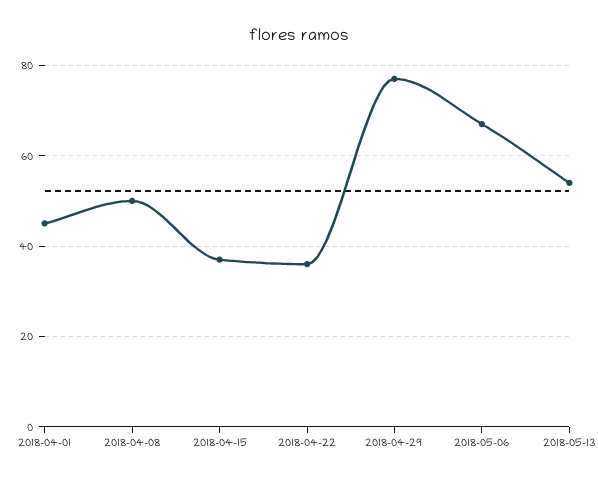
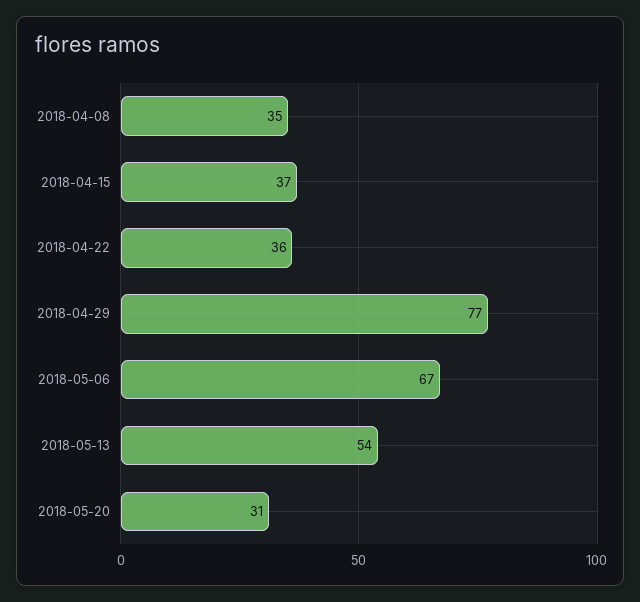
2018-04-01: 45 -> none
2018-04-08: 50 -> 35
2018-05-20: none -> 31

